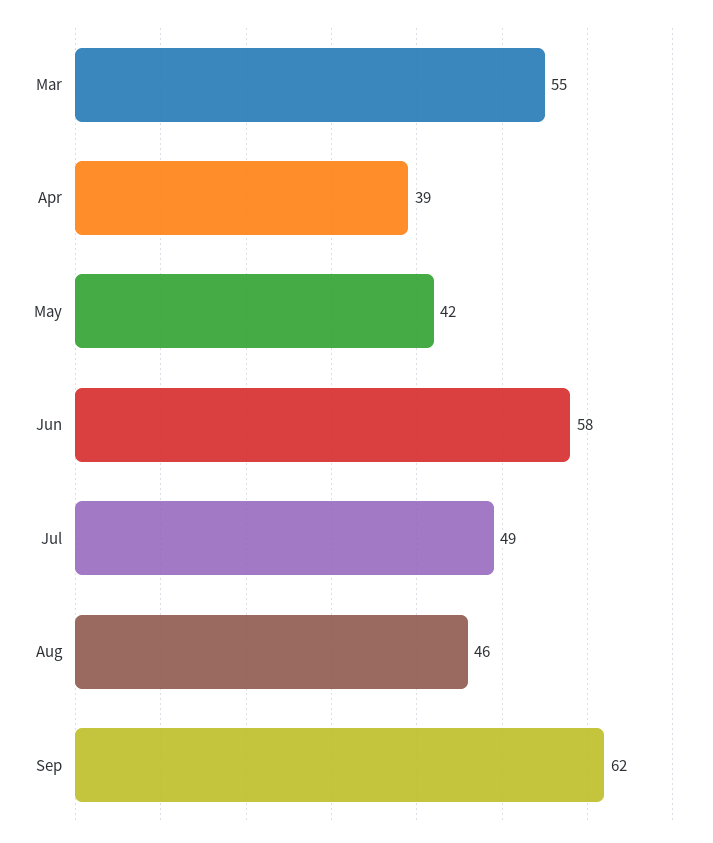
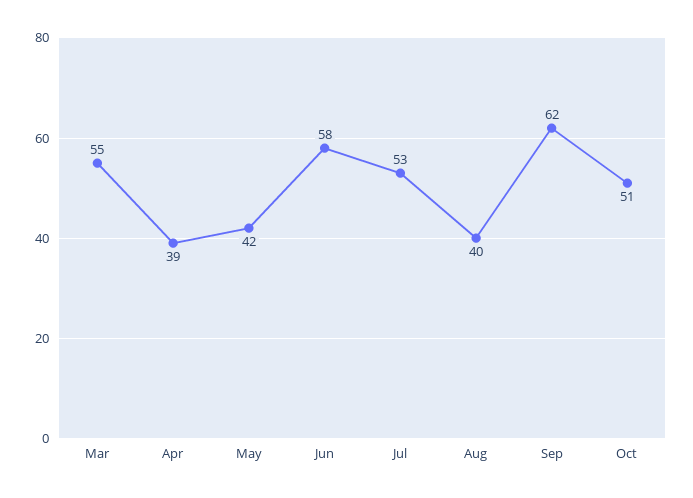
Jul: 49 -> 53
Aug: 46 -> 40
Oct: none -> 51

